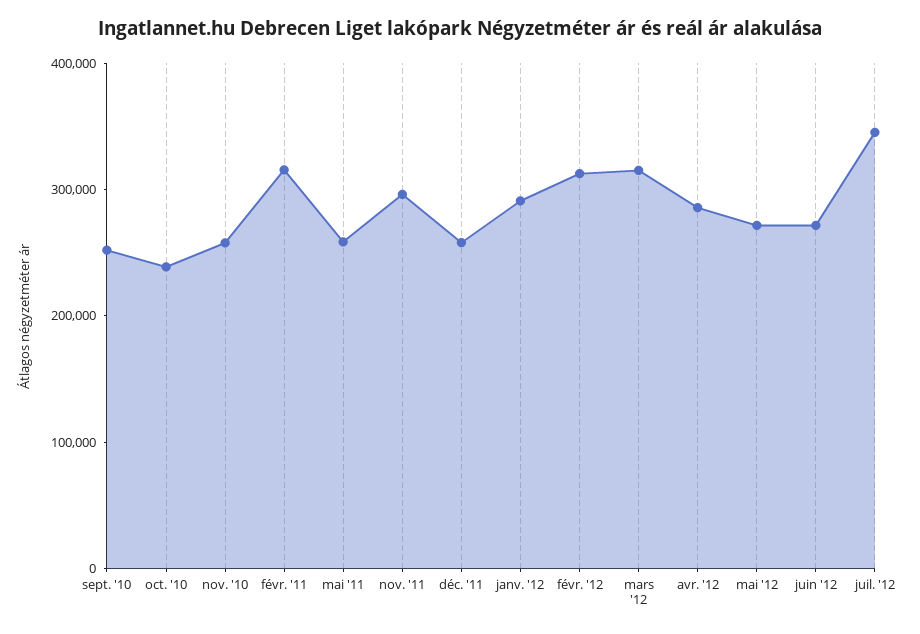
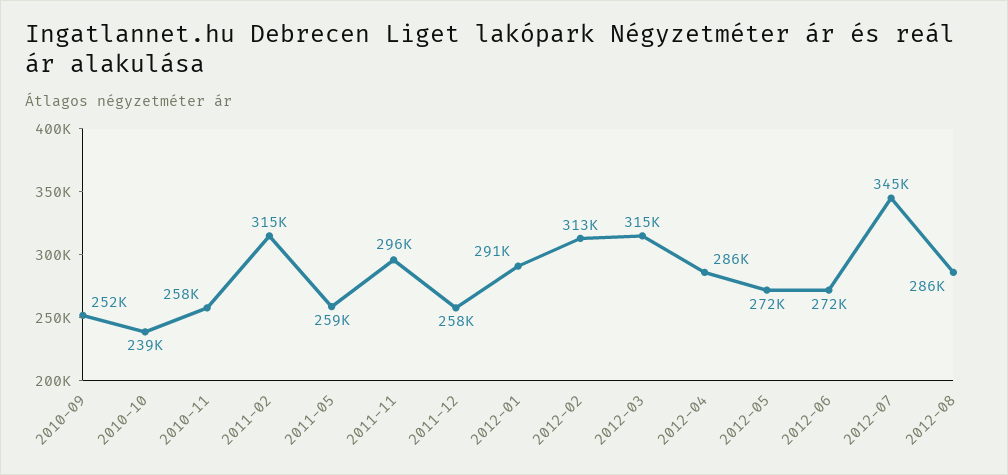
2012-08: none -> 286000

